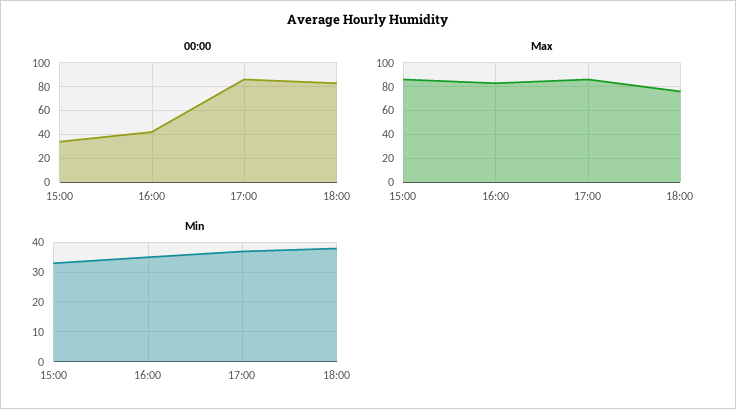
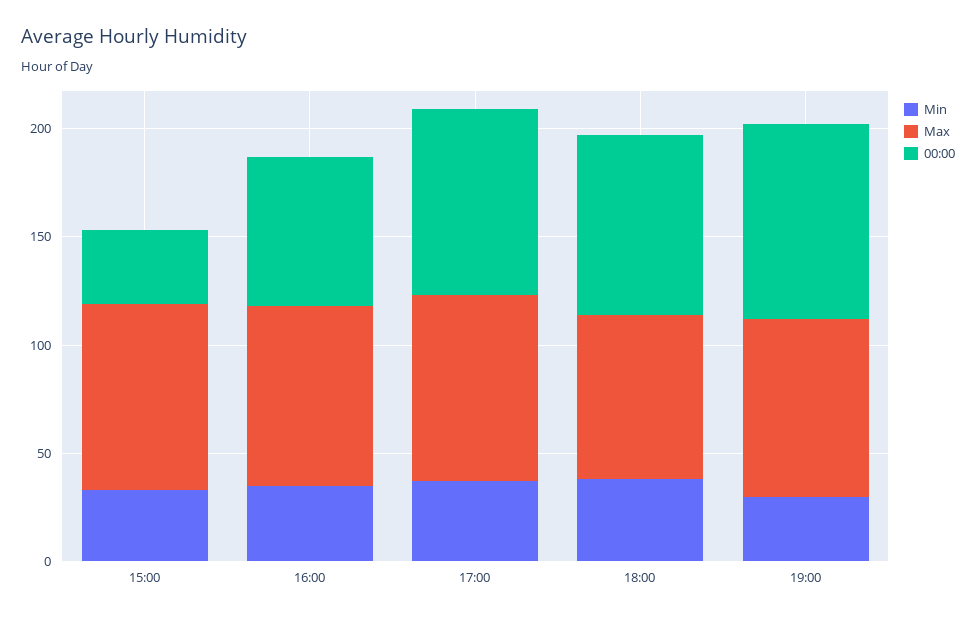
00:00, 16:00: 40 -> 70
Min, 19:00: none -> 30
Max, 19:00: none -> 80
00:00, 19:00: none -> 90

